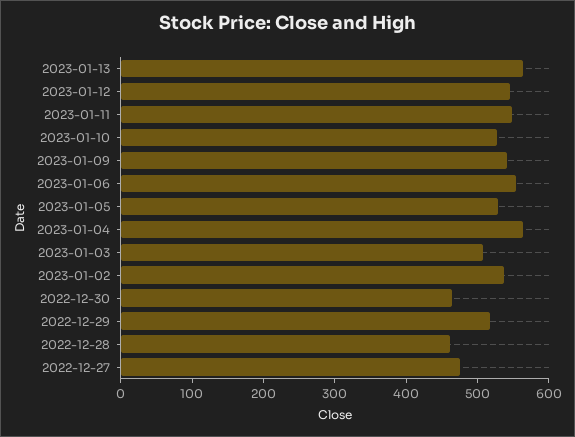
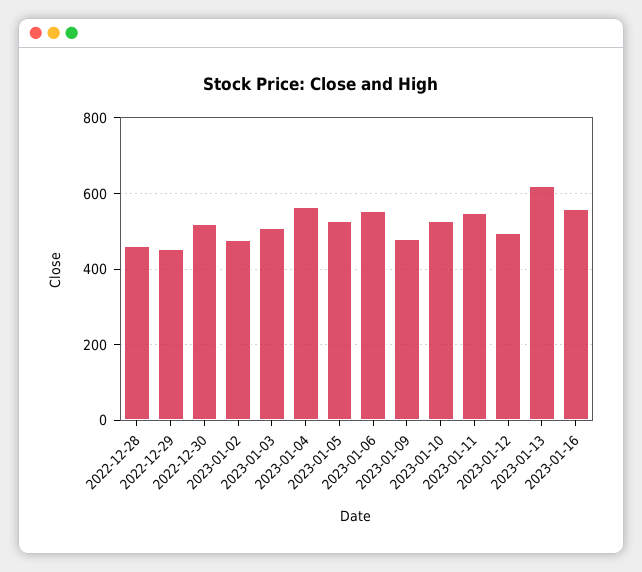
2023-01-13: 560 -> 620
2023-01-12: 540 -> 500
2023-01-09: 540 -> 480
2023-01-02: 540 -> 480
2022-12-30: 460 -> 520
2022-12-29: 520 -> 460
2022-12-27: 480 -> none
2023-01-16: none -> 560

